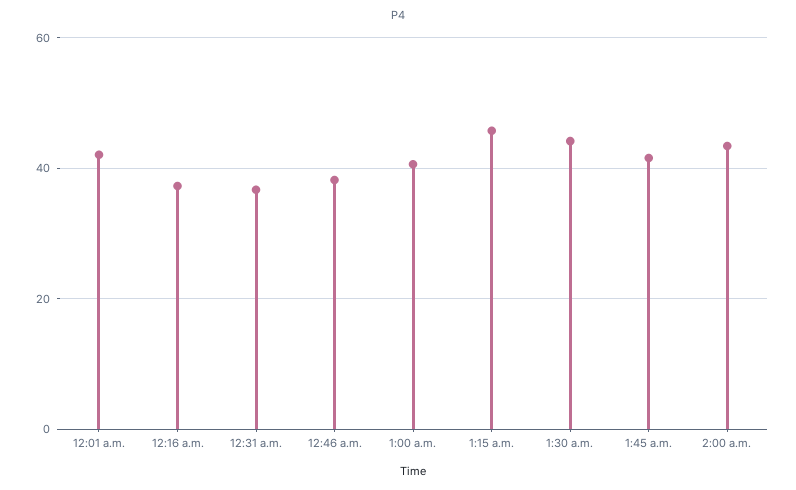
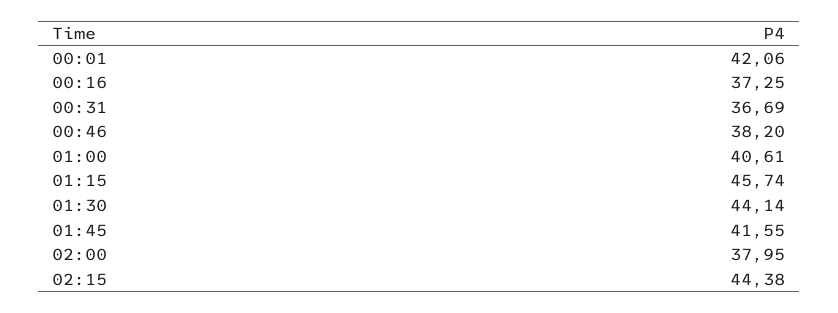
2:00 a.m.: 44 -> 37.95
02:15: none -> 44.38

